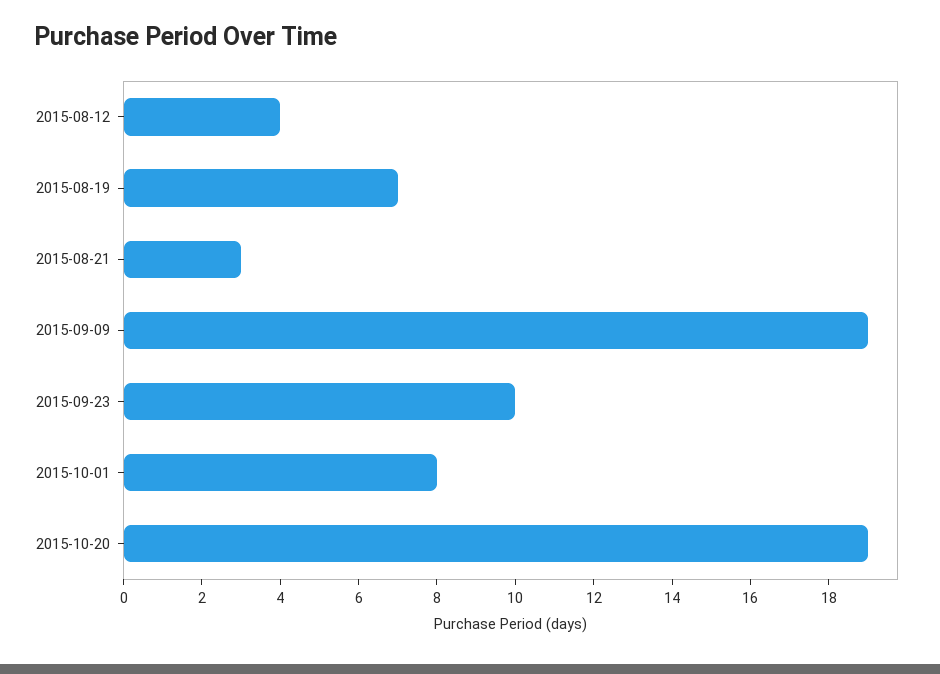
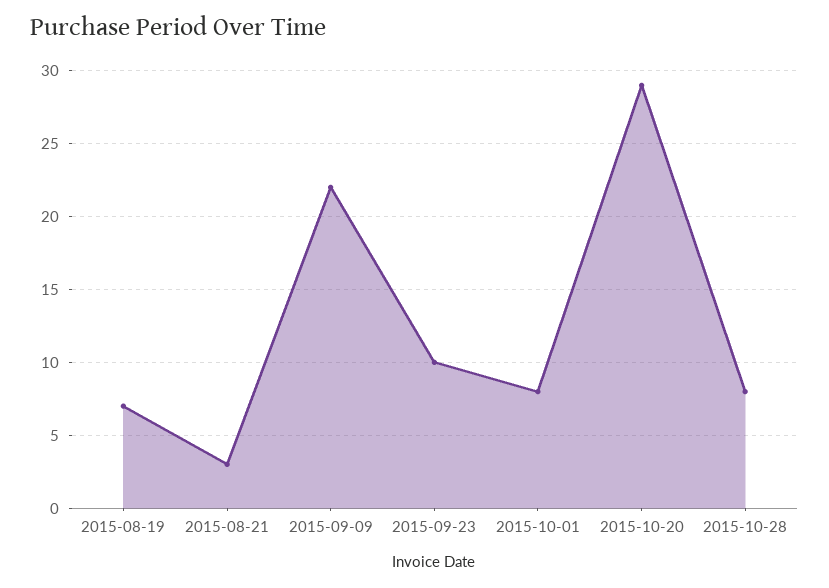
2015-08-12: 4 -> none
2015-09-09: 19 -> 22
2015-10-20: 19 -> 29
2015-10-28: none -> 8

